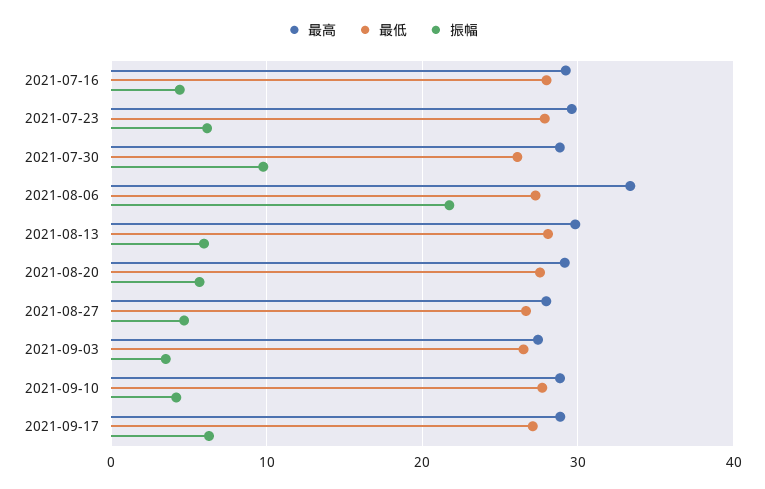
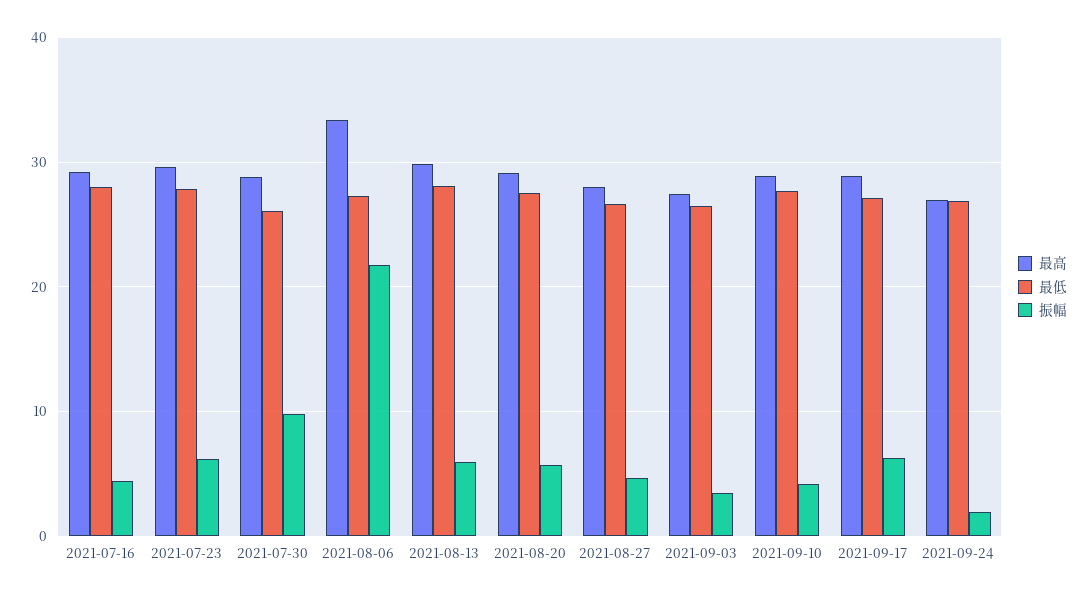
最高, 2021-09-24: none -> 27
最低, 2021-09-24: none -> 27
振幅, 2021-09-24: none -> 2

